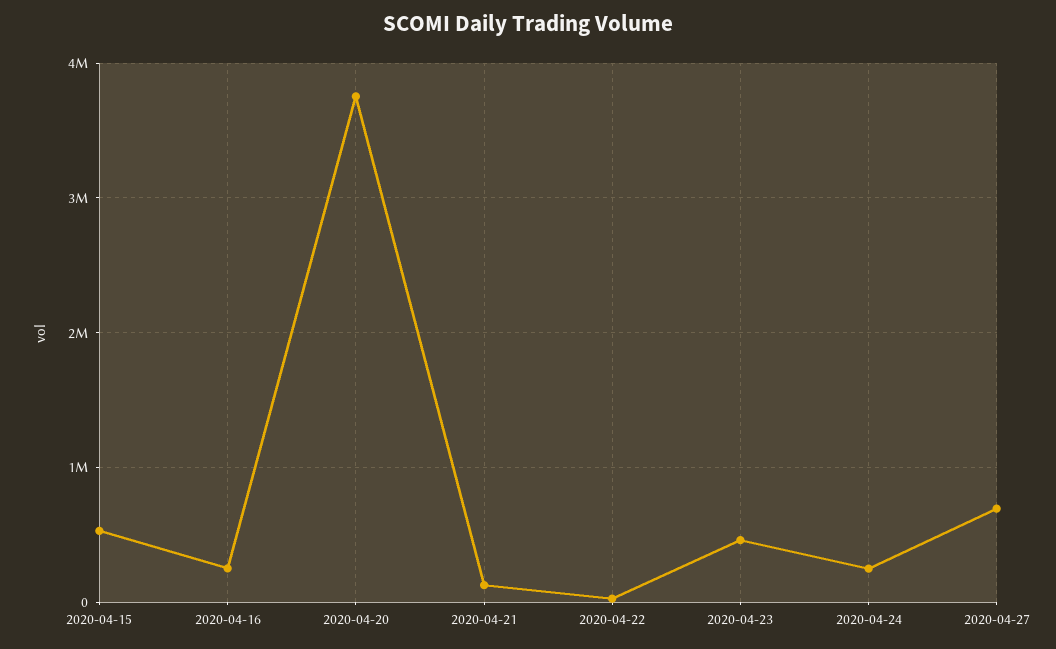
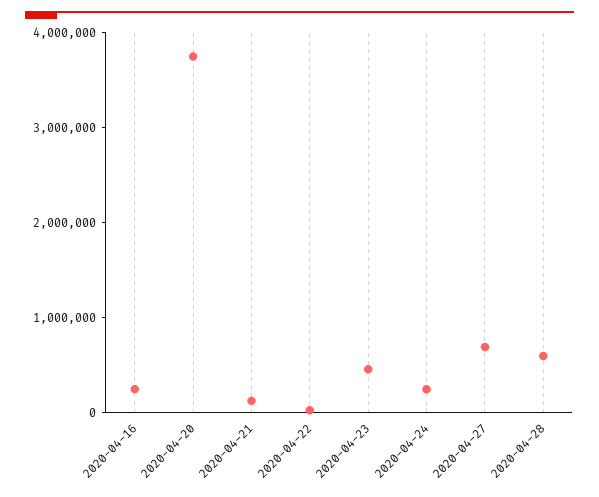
2020-04-15: 500000 -> none
2020-04-28: none -> 600000

